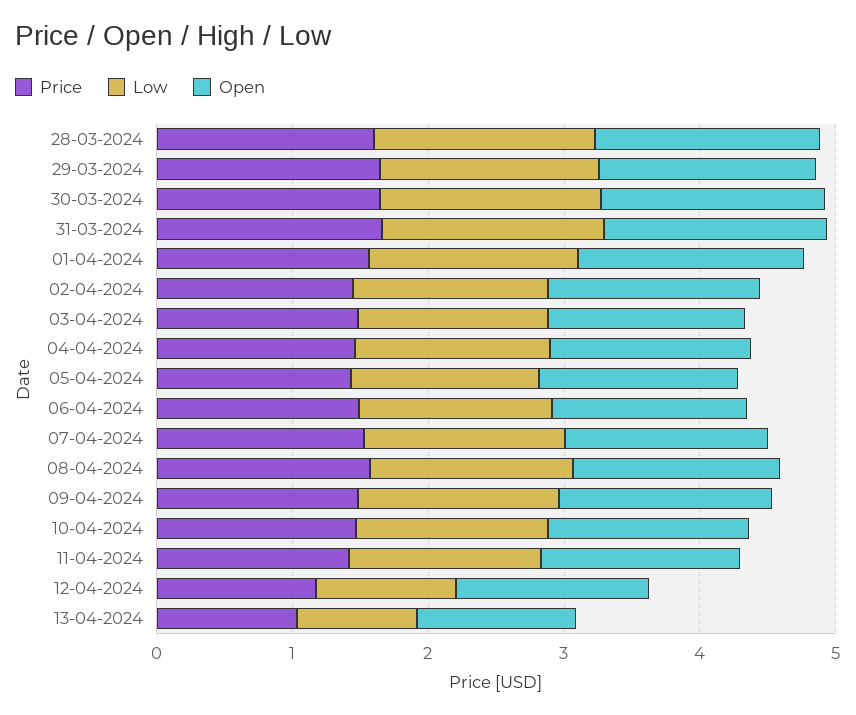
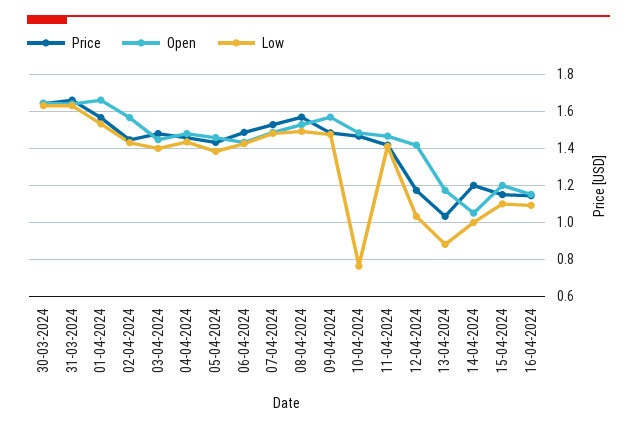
Price, 28-03-2024: 1.6 -> none
Low, 28-03-2024: 1.6 -> none
Open, 28-03-2024: 1.6 -> none
Price, 29-03-2024: 1.6 -> none
Low, 29-03-2024: 1.6 -> none
Open, 29-03-2024: 1.6 -> none
Low, 10-04-2024: 1.4 -> 0.75
Price, 14-04-2024: none -> 1.2
Open, 14-04-2024: none -> 1.05
Low, 14-04-2024: none -> 1
Price, 15-04-2024: none -> 1.15
Open, 15-04-2024: none -> 1.2
Low, 15-04-2024: none -> 1.1
Price, 16-04-2024: none -> 1.15
Open, 16-04-2024: none -> 1.15
Low, 16-04-2024: none -> 1.1

